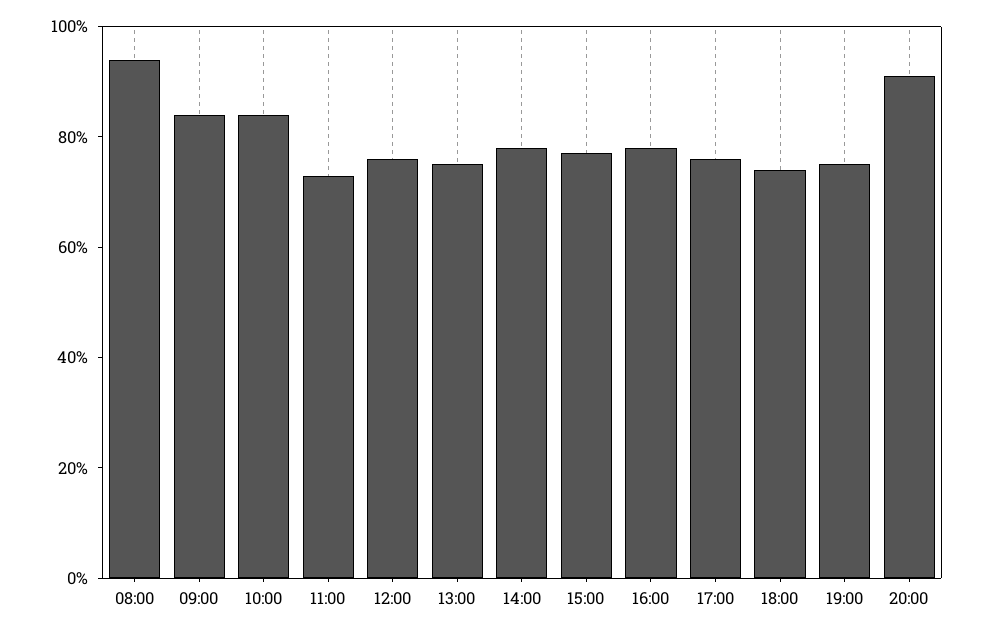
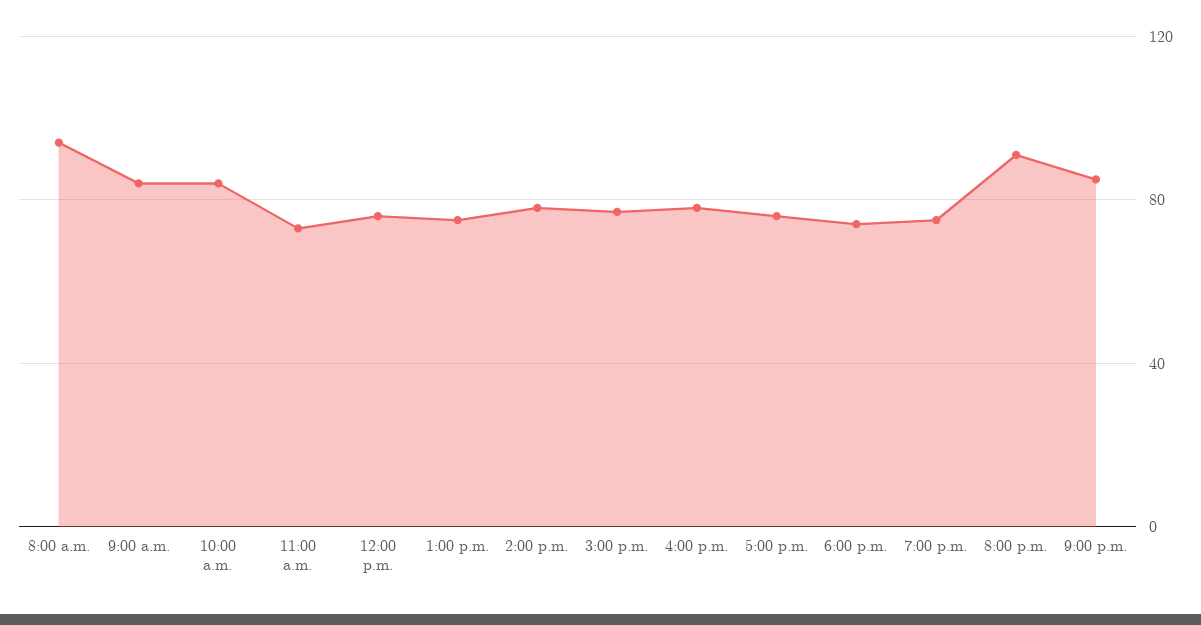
9:00 p.m.: none -> 85

